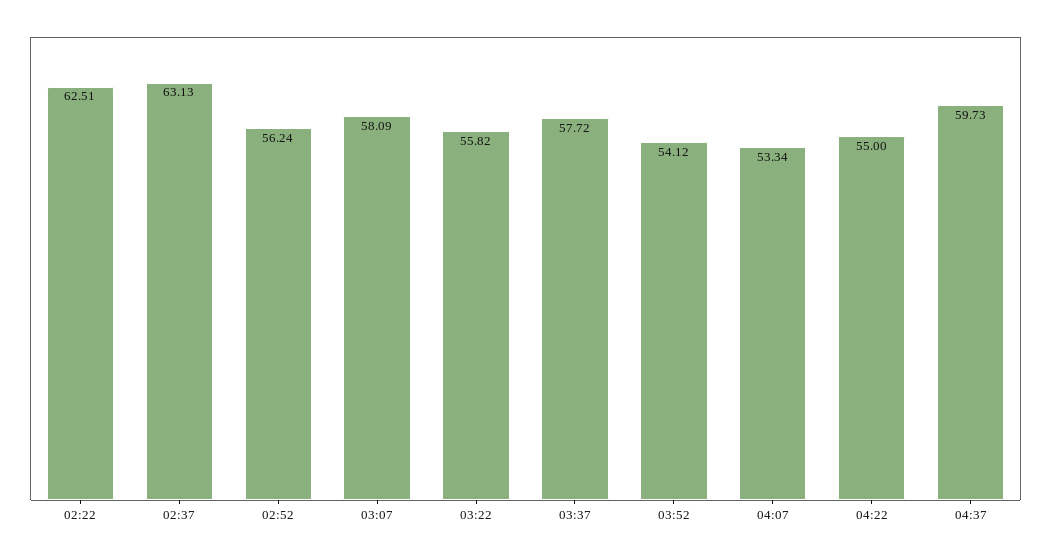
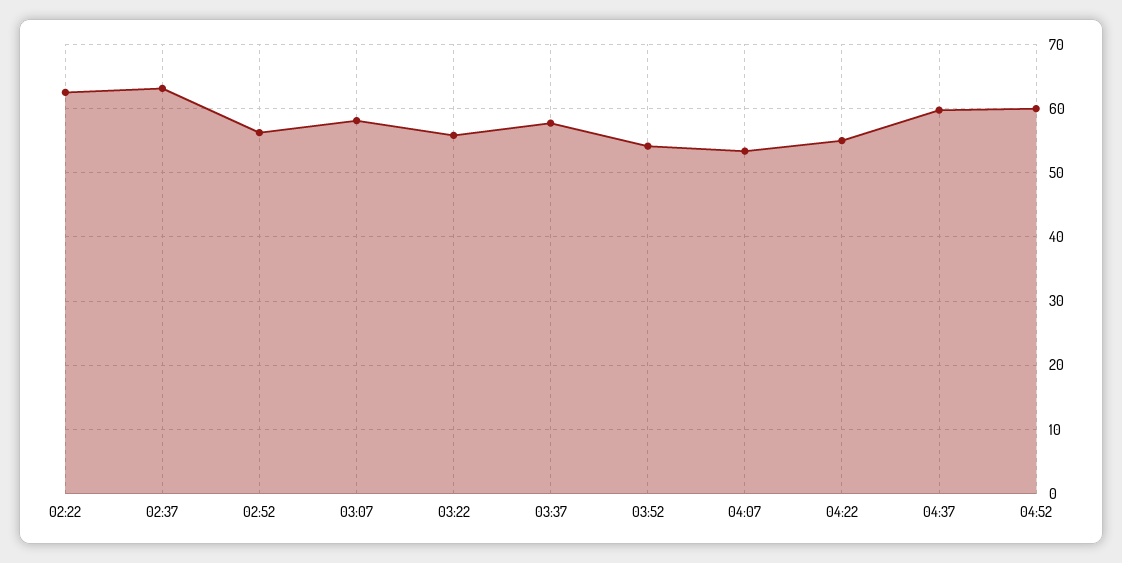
04:52: none -> 60

